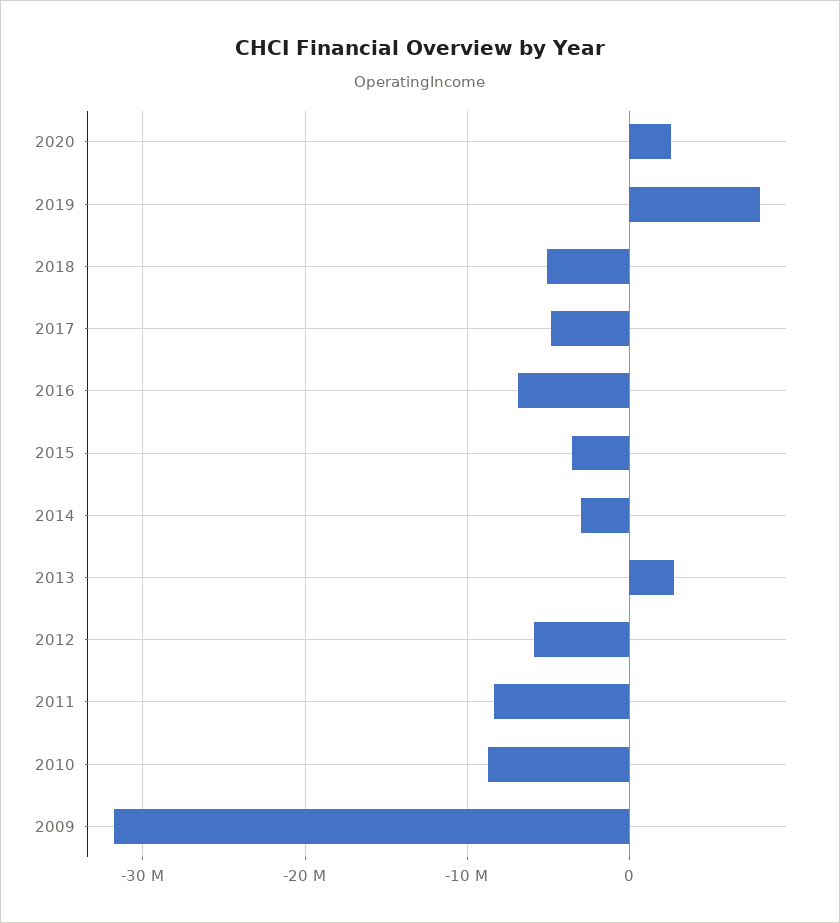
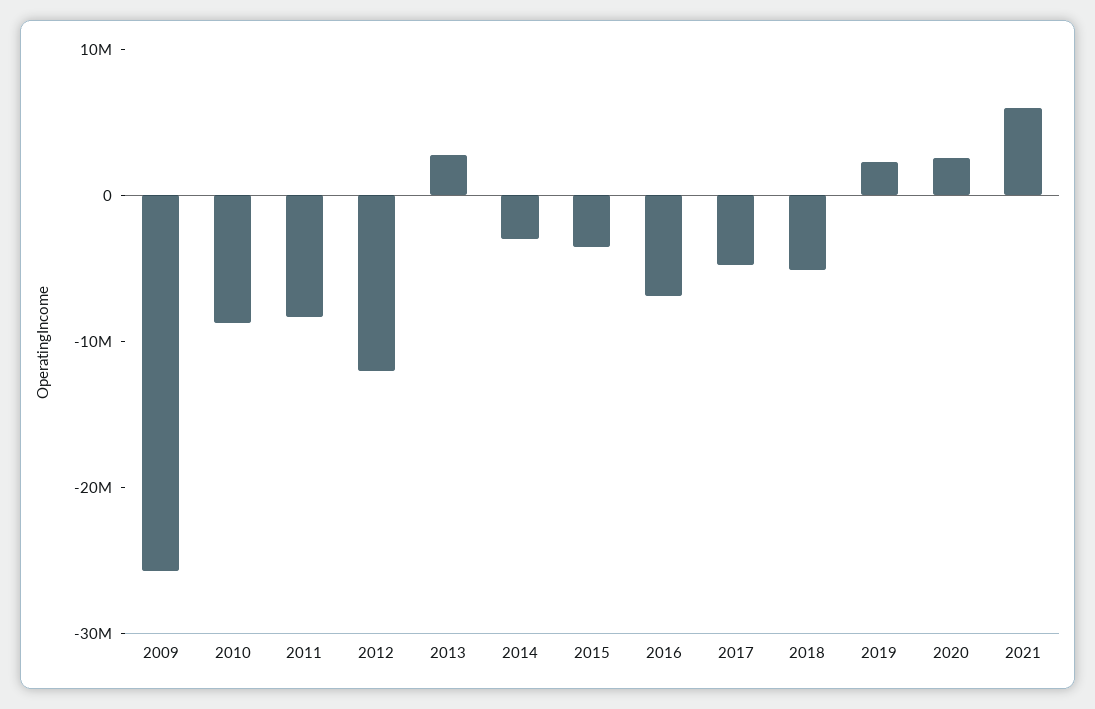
2019: 8000000 -> 2000000
2012: -6000000 -> -12000000
2009: -32000000 -> -26000000
2021: none -> 6000000

